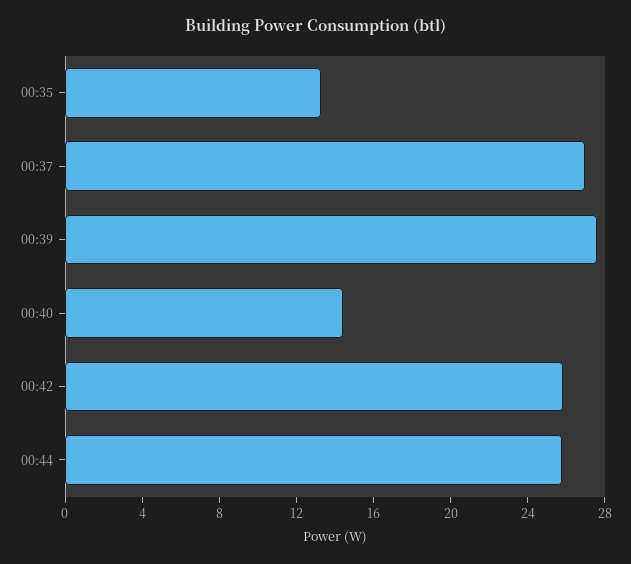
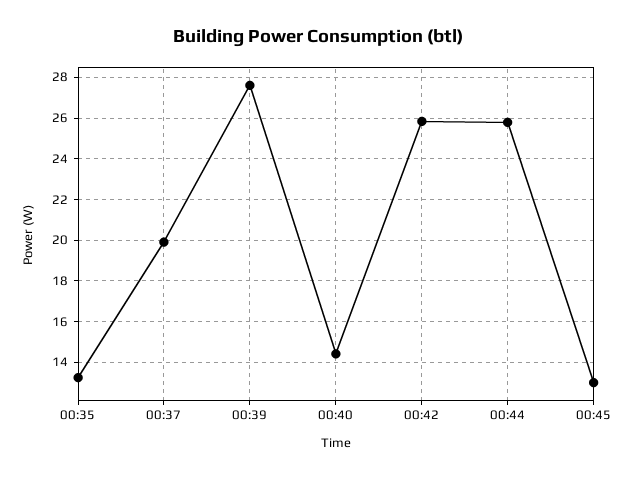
00:37: 27 -> 20
00:45: none -> 13

